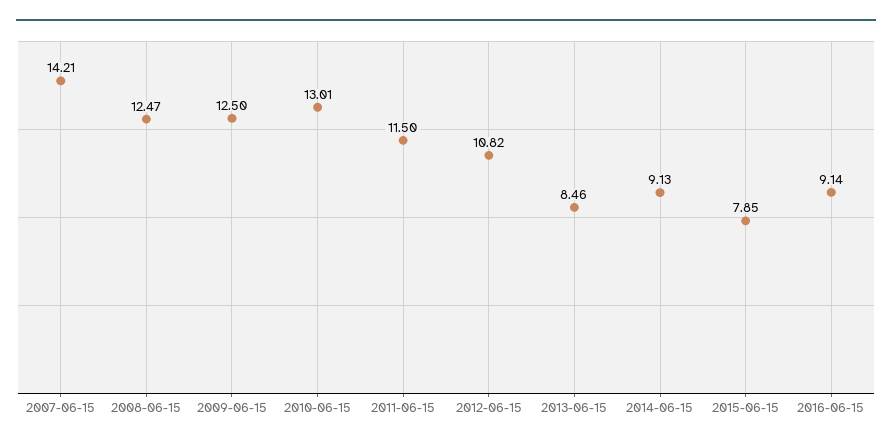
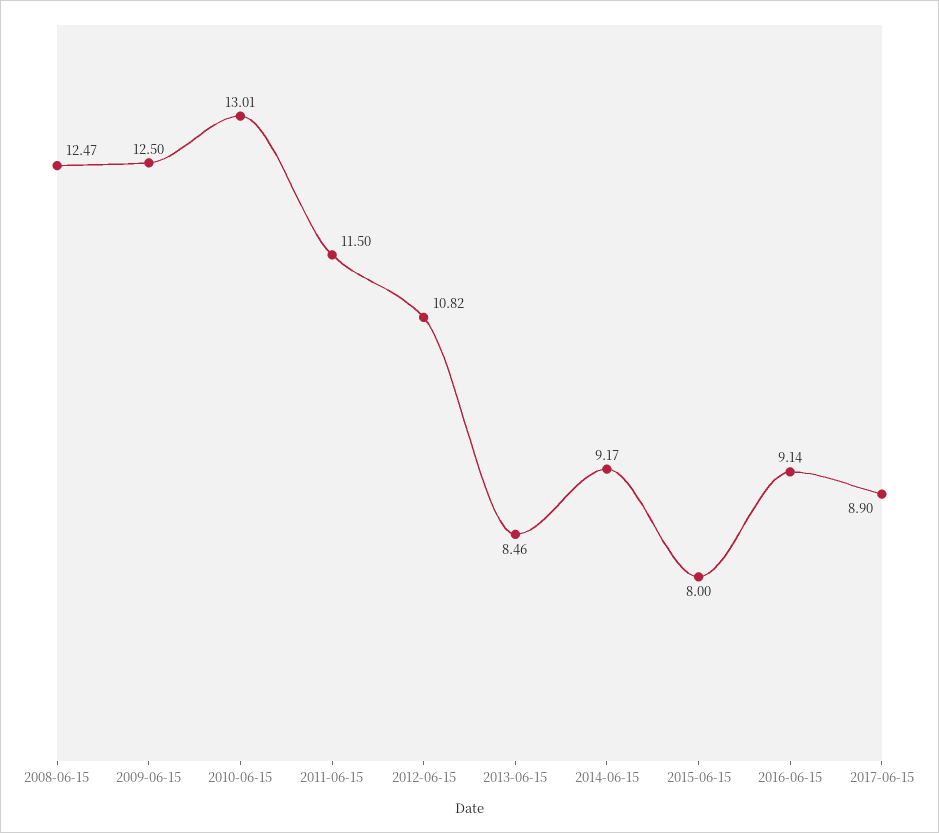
2007-06-15: 14.21 -> none
2014-06-15: 9.13 -> 9.17
2015-06-15: 7.85 -> 8
2017-06-15: none -> 8.9

